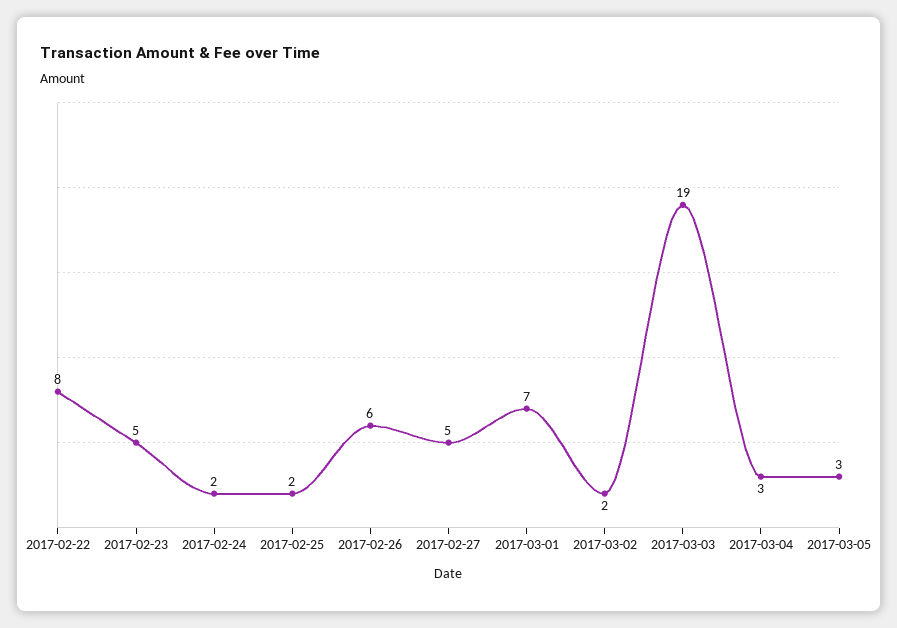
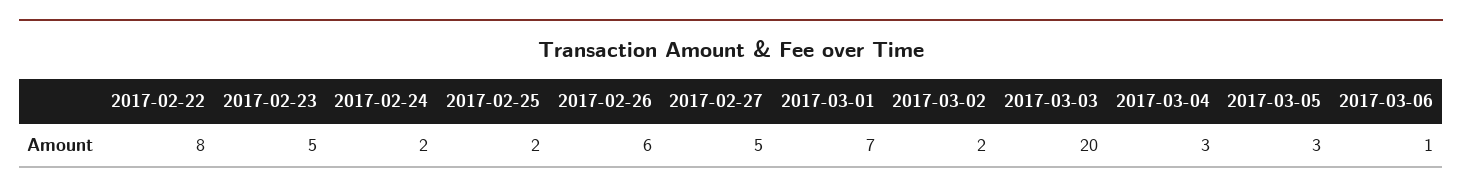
2017-03-03: 19 -> 20
2017-03-06: none -> 1

